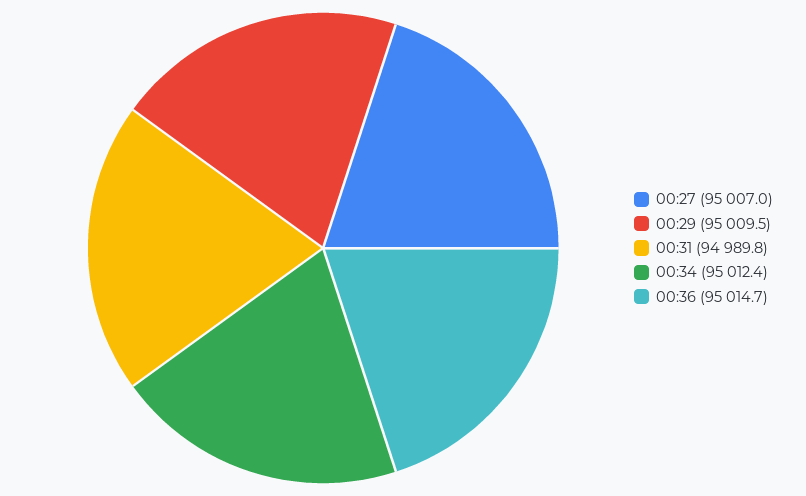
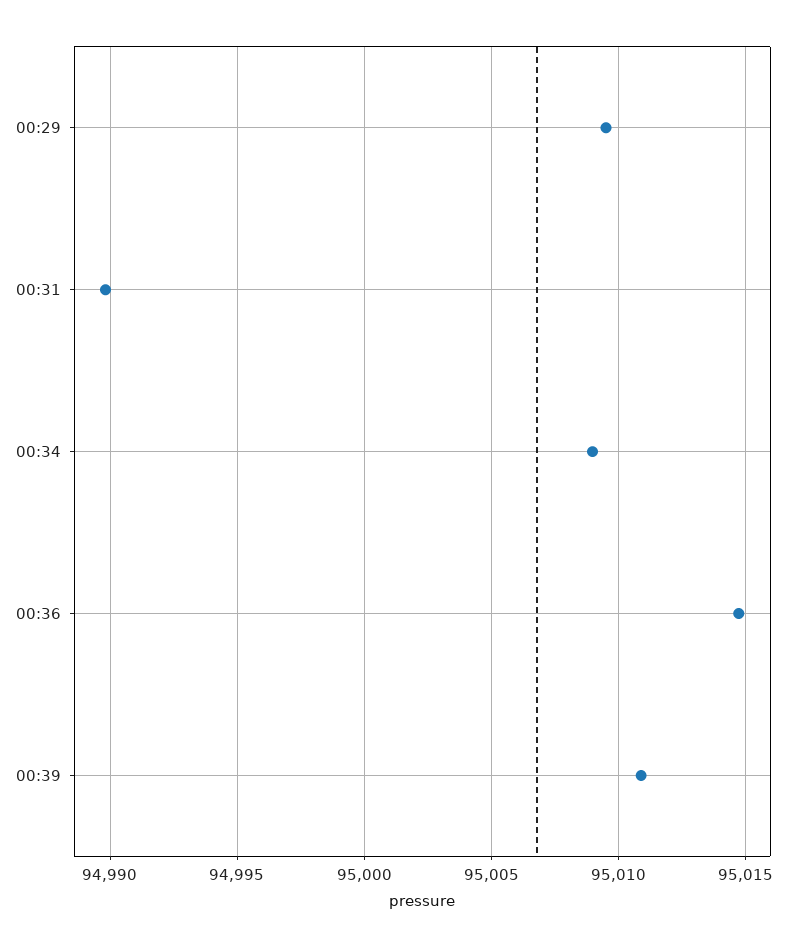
00:27: 95007 -> none
00:34: 95012.4 -> 95009
00:39: none -> 95011

